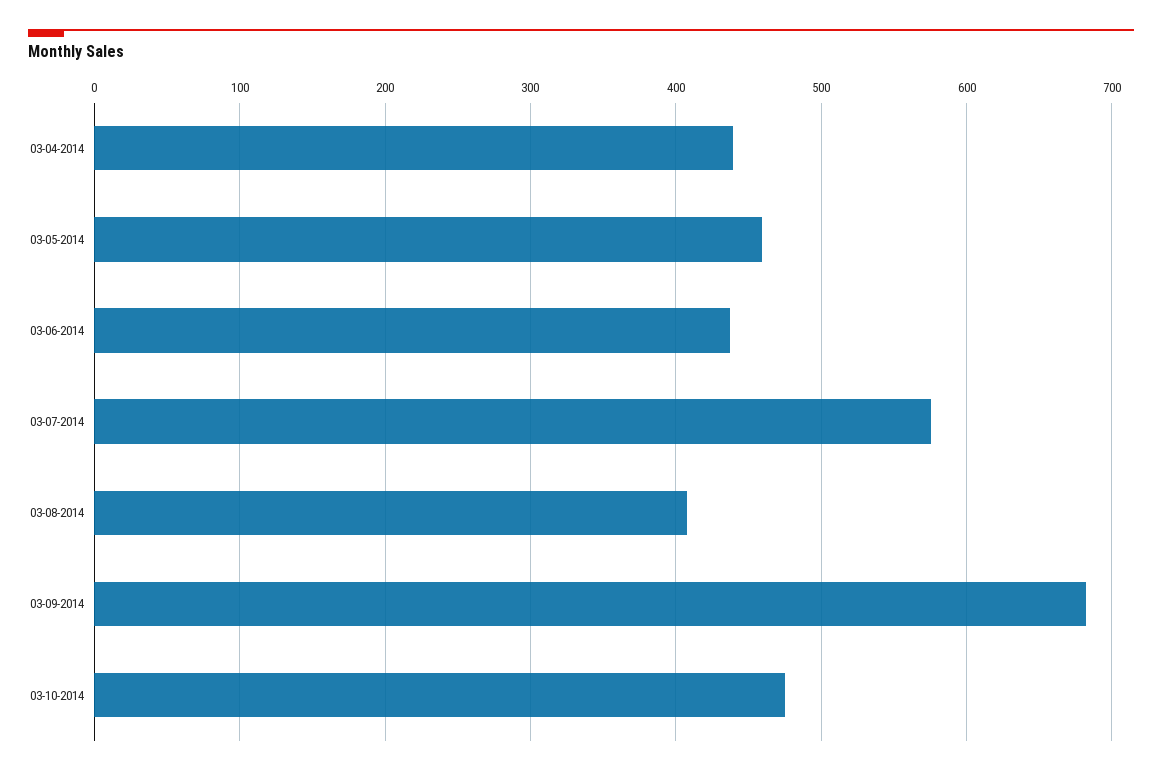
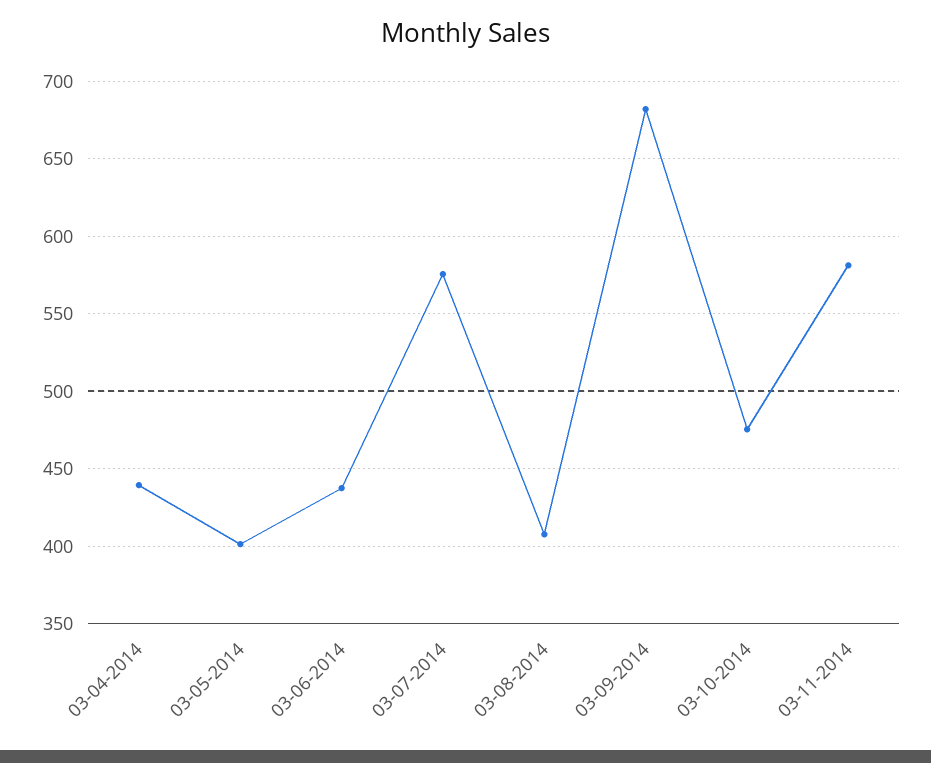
03-05-2014: 460 -> 400
03-11-2014: none -> 580

